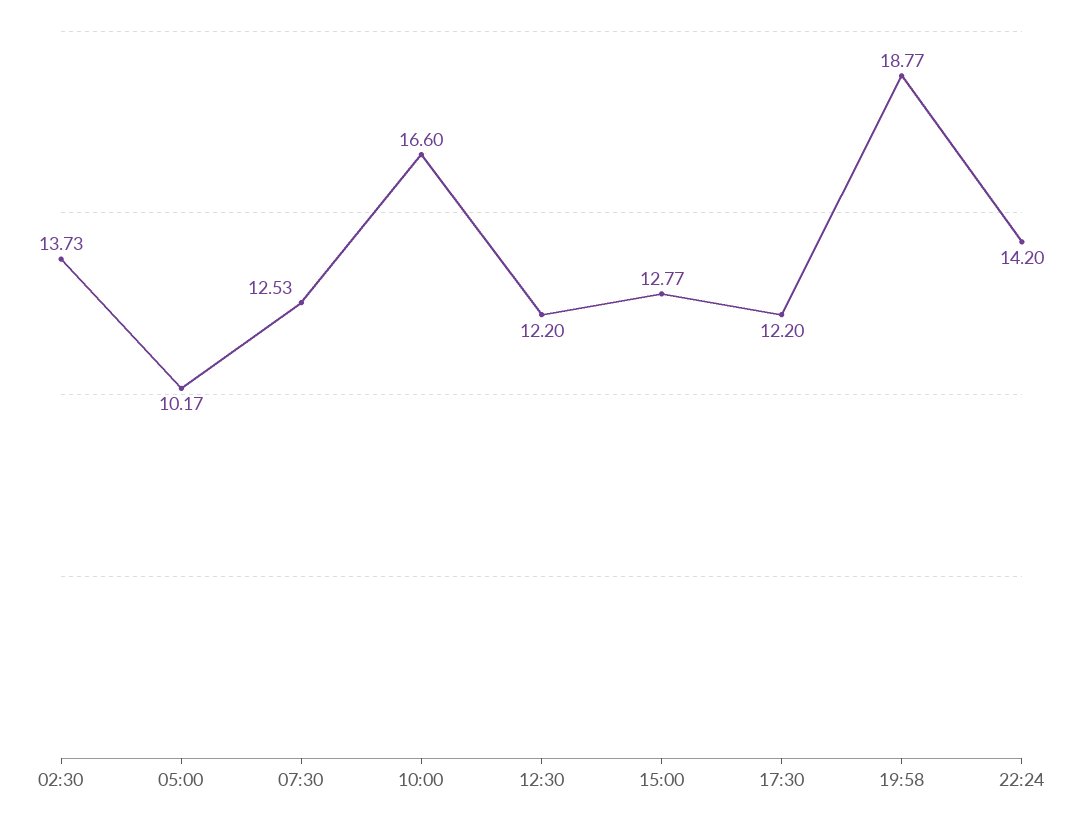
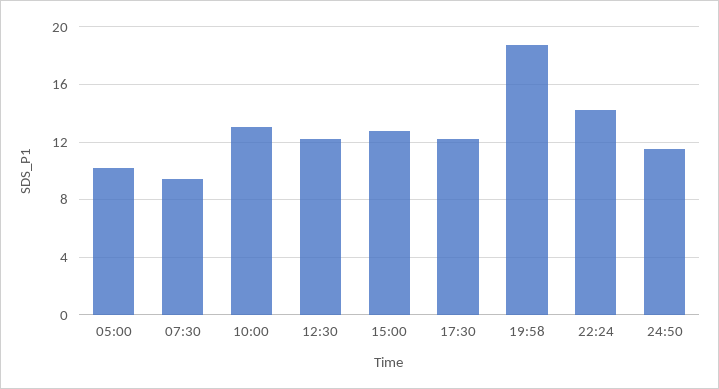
02:30: 13.73 -> none
07:30: 12.53 -> 9.5
10:00: 16.6 -> 13
24:50: none -> 11.5

